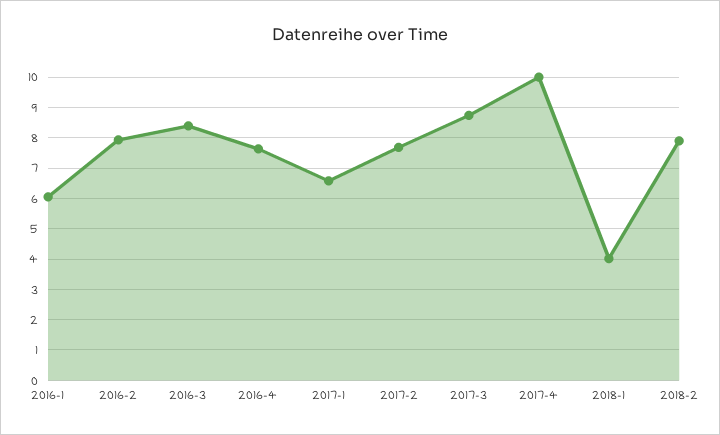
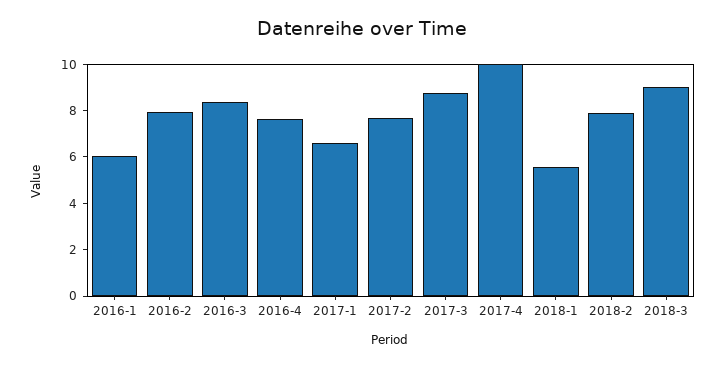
2018-1: 4 -> 5.5
2018-3: none -> 9

